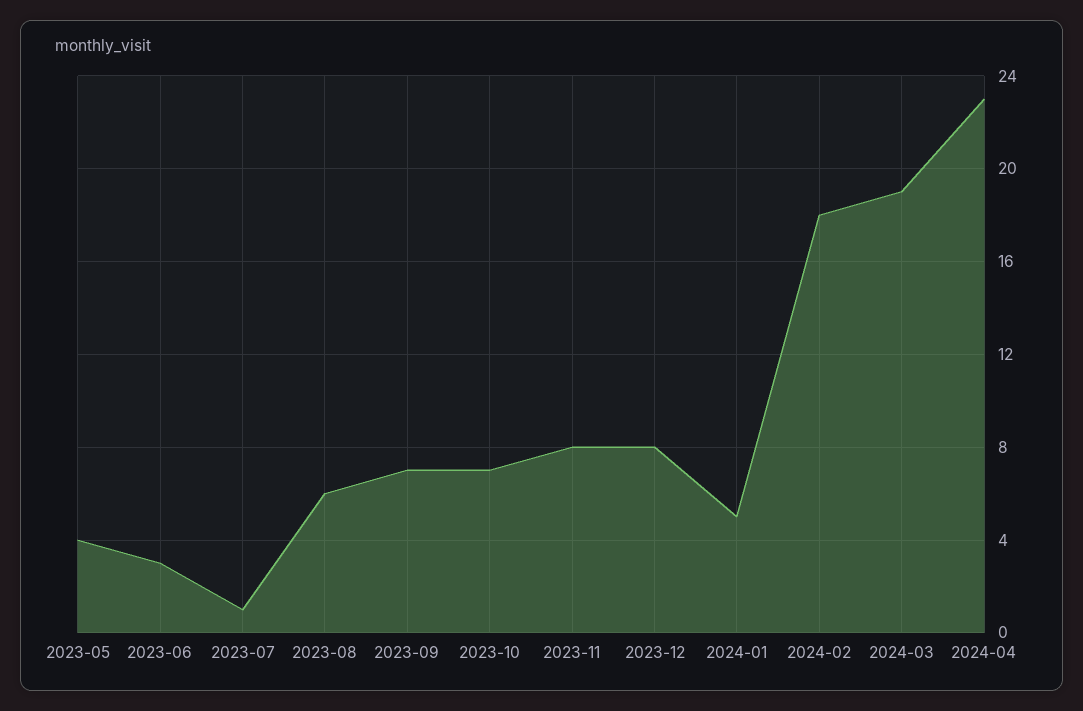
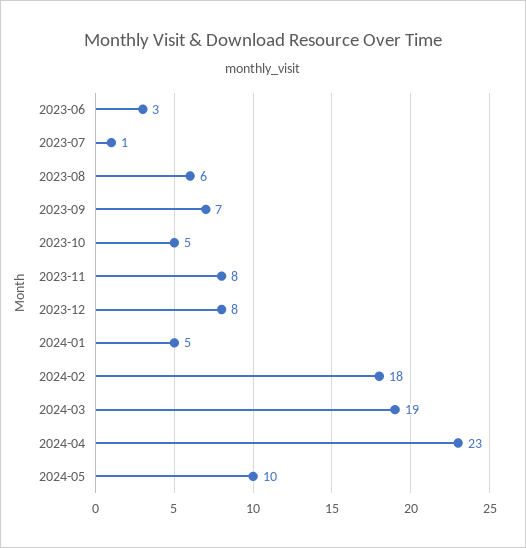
2023-05: 4 -> none
2023-10: 7 -> 5
2024-05: none -> 10

